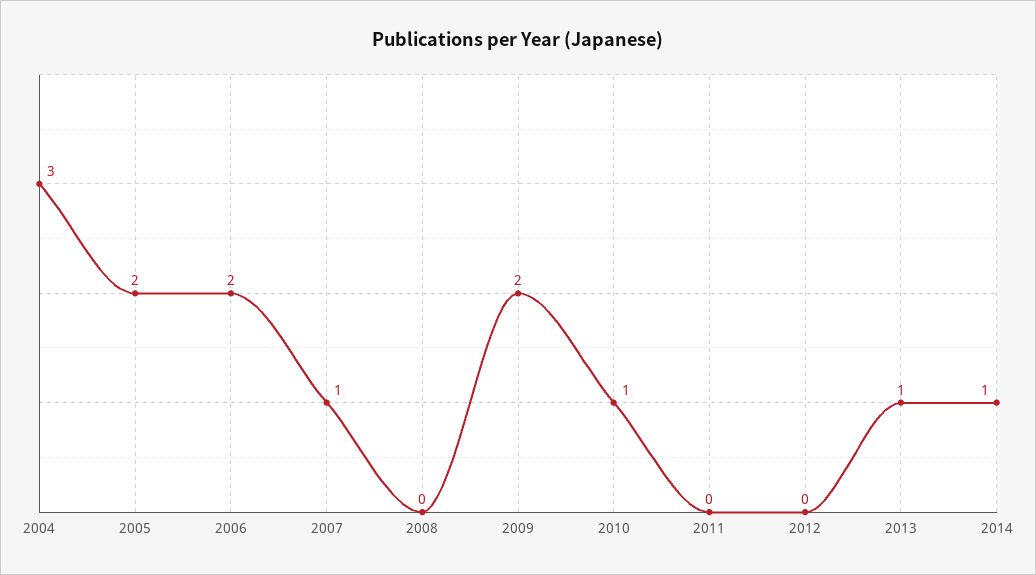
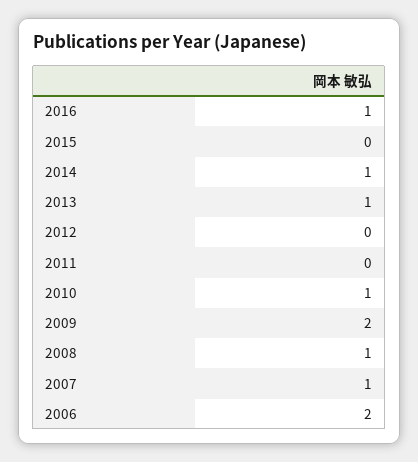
2004: 3 -> none
2005: 2 -> none
2008: 0 -> 1
2016: none -> 1
2015: none -> 0

